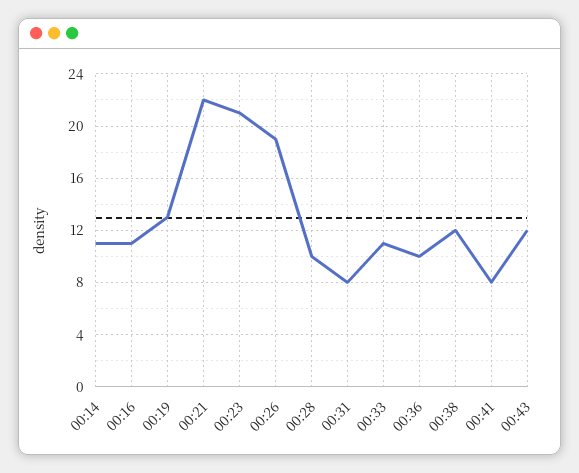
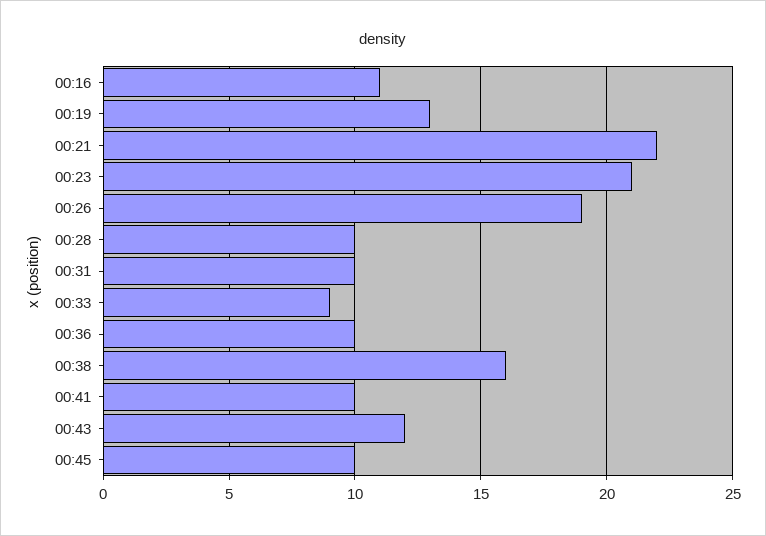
00:14: 11 -> none
00:31: 8 -> 10
00:33: 11 -> 9
00:38: 12 -> 16
00:41: 8 -> 10
00:45: none -> 10

